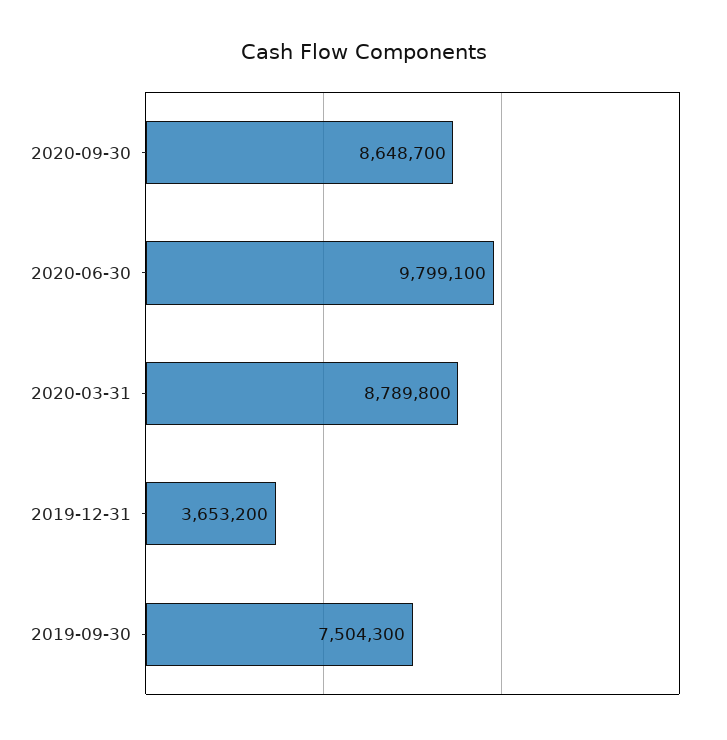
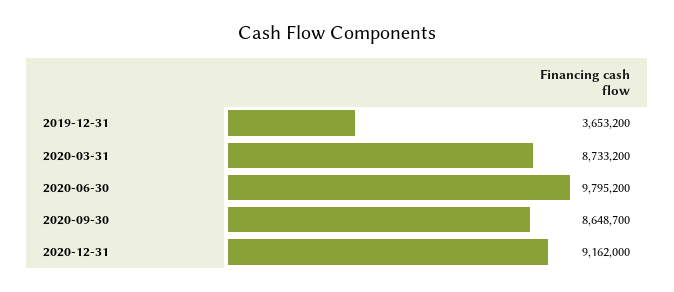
2020-06-30: 9799100 -> 9795200
2020-03-31: 8789800 -> 8733200
2019-09-30: 7504300 -> none
2020-12-31: none -> 9162000

